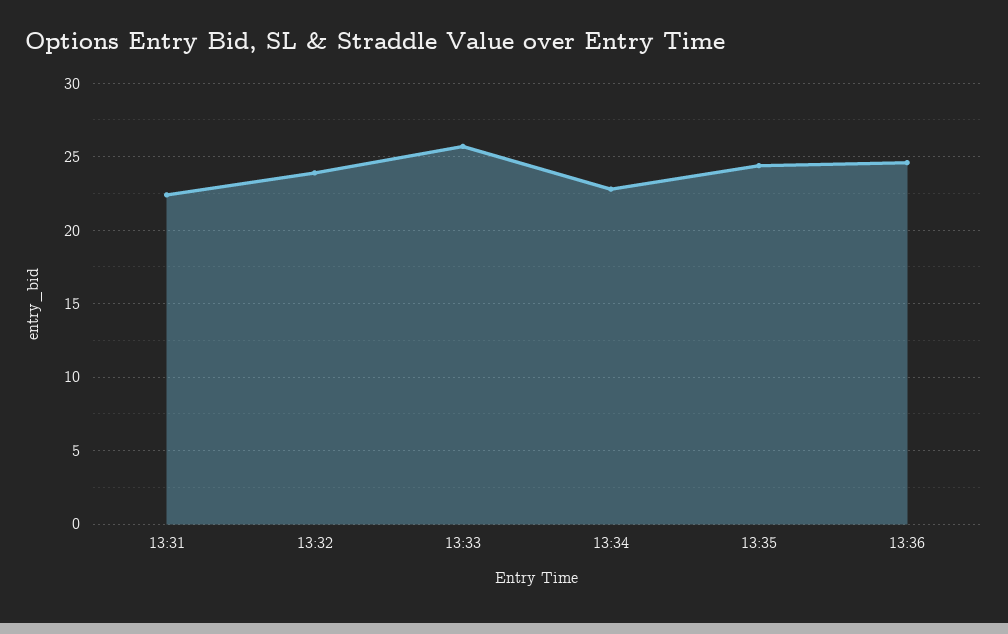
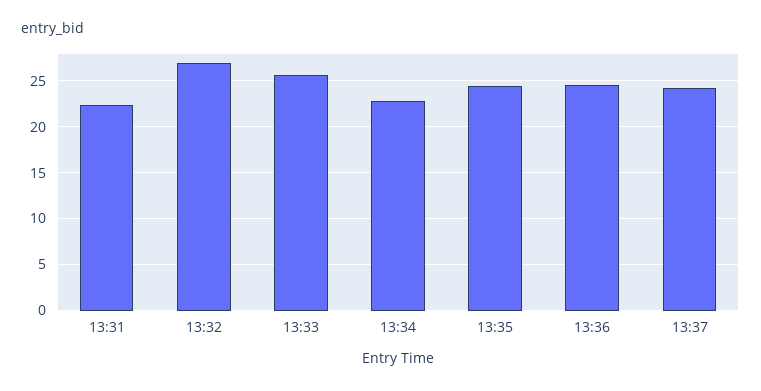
13:32: 24 -> 27
13:37: none -> 24

